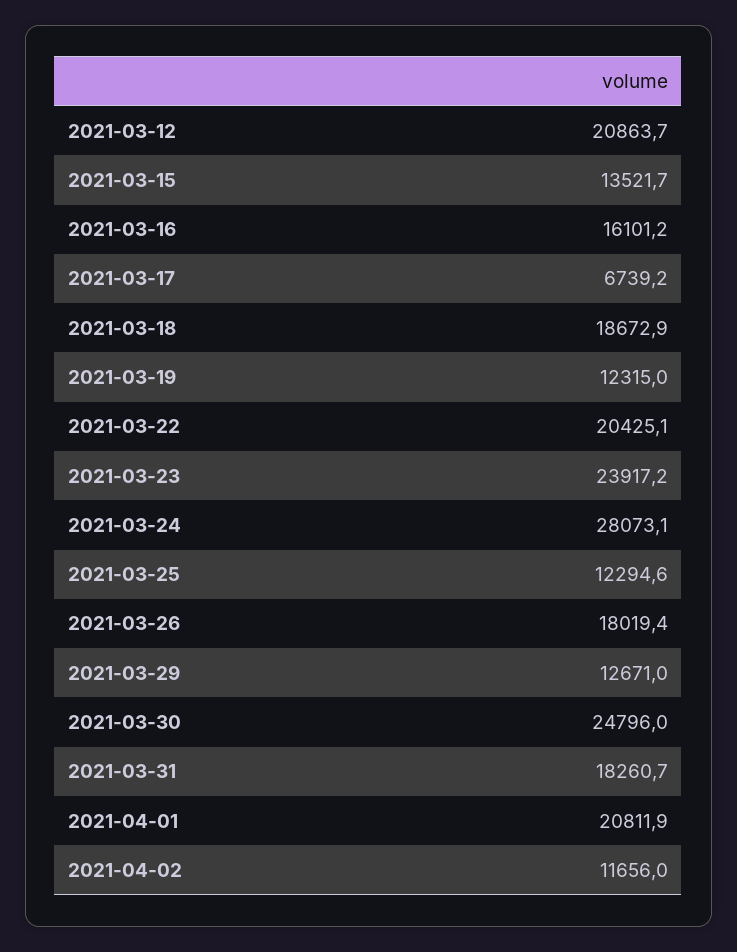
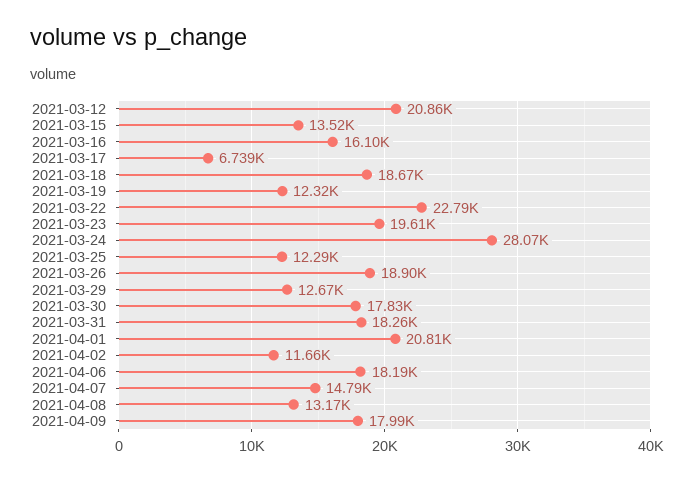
2021-03-22: 20425.1 -> 22790
2021-03-23: 23917.2 -> 19610
2021-03-26: 18019.4 -> 18900
2021-03-30: 24796 -> 17830
2021-04-06: none -> 18190
2021-04-07: none -> 14790
2021-04-08: none -> 13170
2021-04-09: none -> 17990

